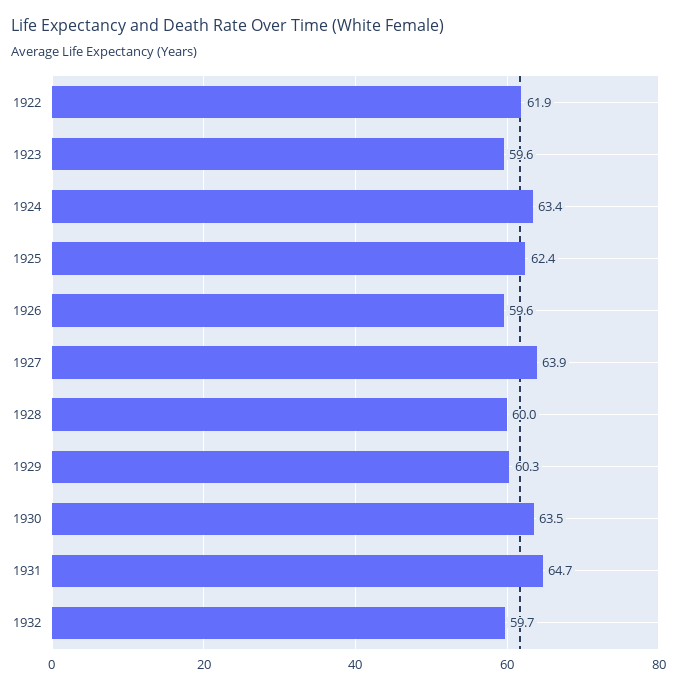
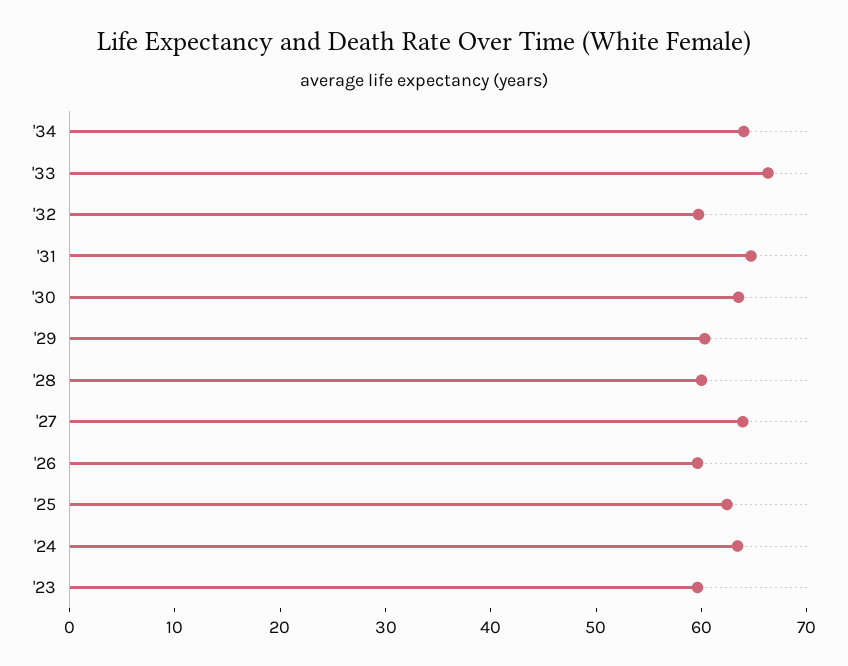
1922: 61.9 -> none
'34: none -> 64
'33: none -> 66

